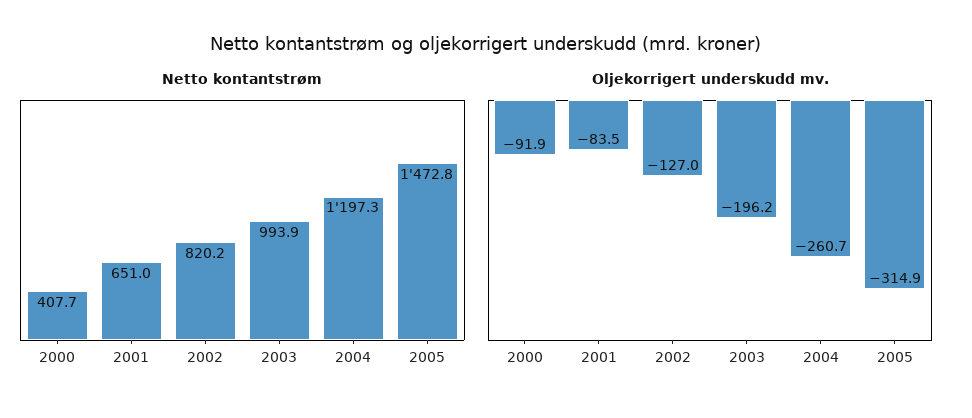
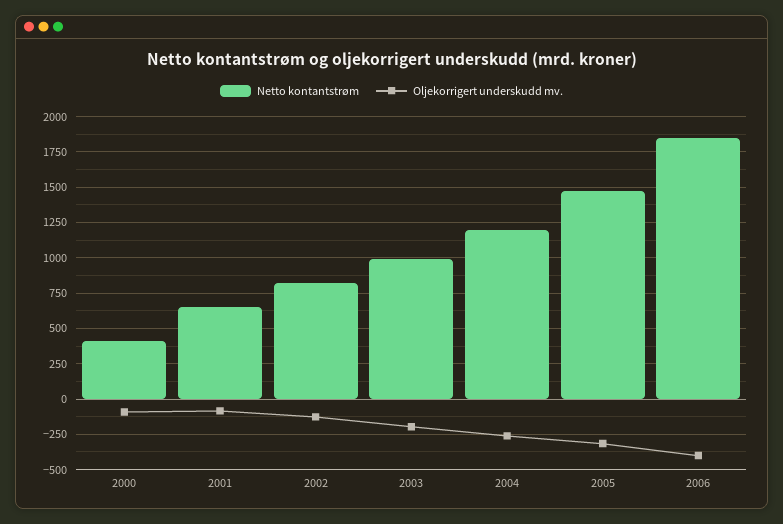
Netto kontantstrøm, 2006: none -> 1850
Oljekorrigert underskudd mv., 2006: none -> -400

